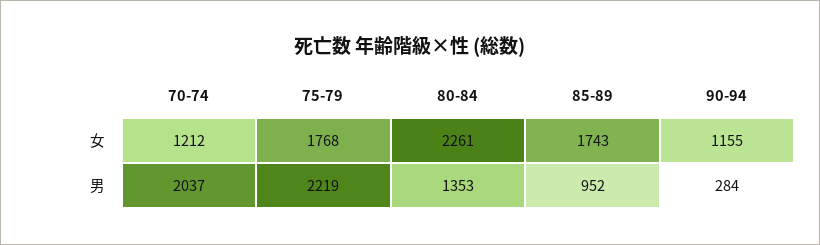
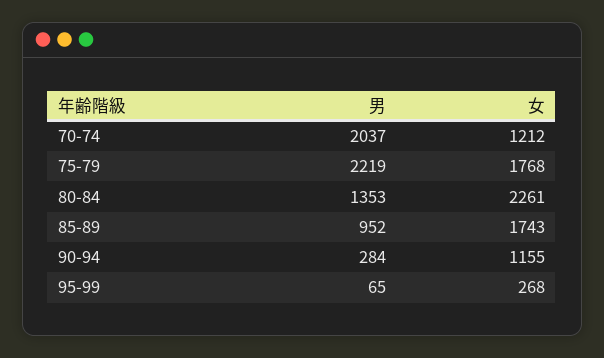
95-99, 男: none -> 65
95-99, 女: none -> 268

